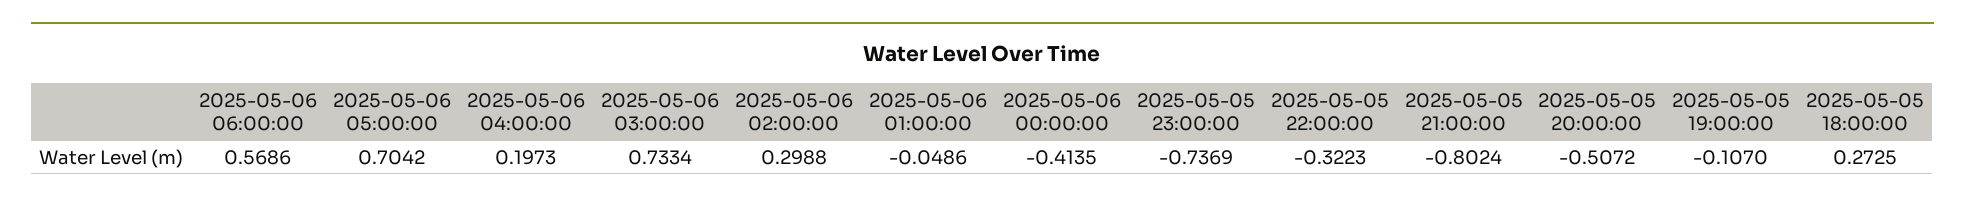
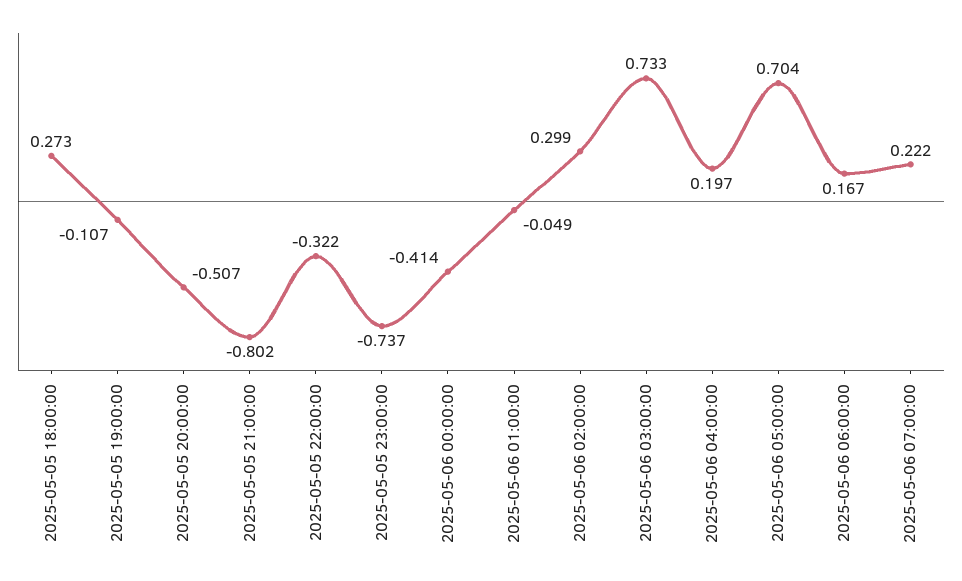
2025-05-06 06:00:00: 0.5686 -> 0.167
2025-05-06 07:00:00: none -> 0.222

